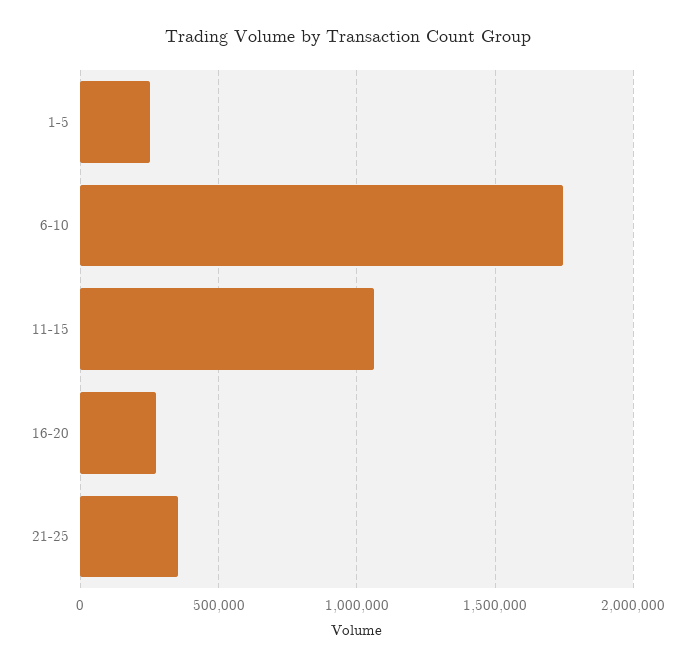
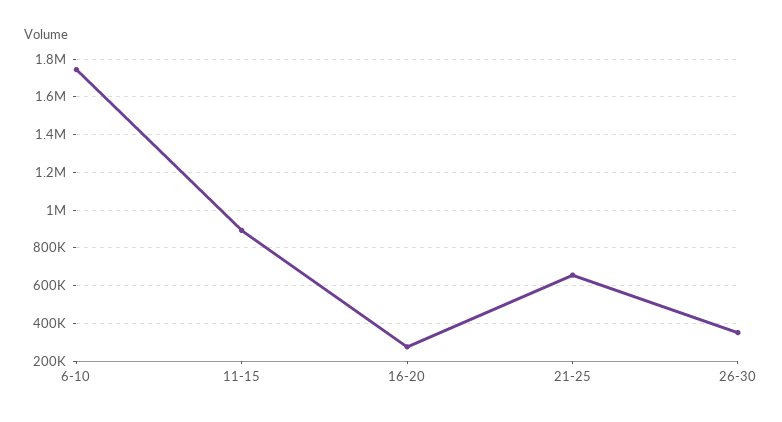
1-5: 250000 -> none
11-15: 1050000 -> 900000
21-25: 350000 -> 650000
26-30: none -> 350000

